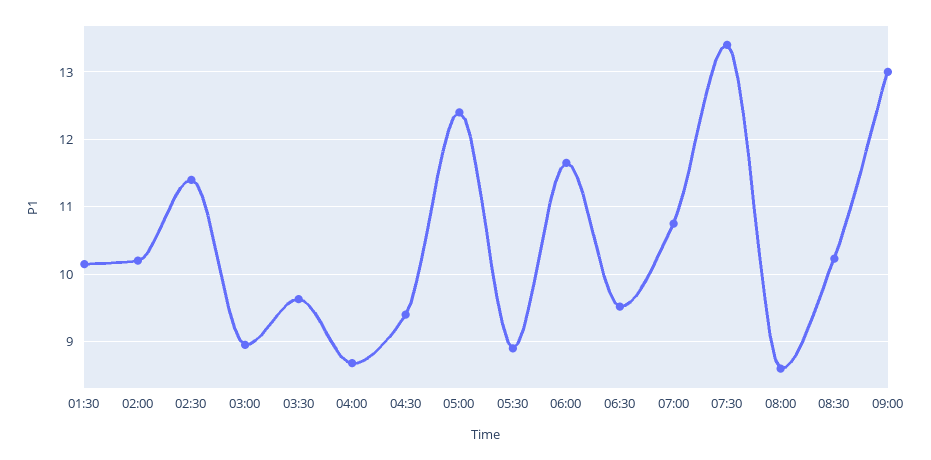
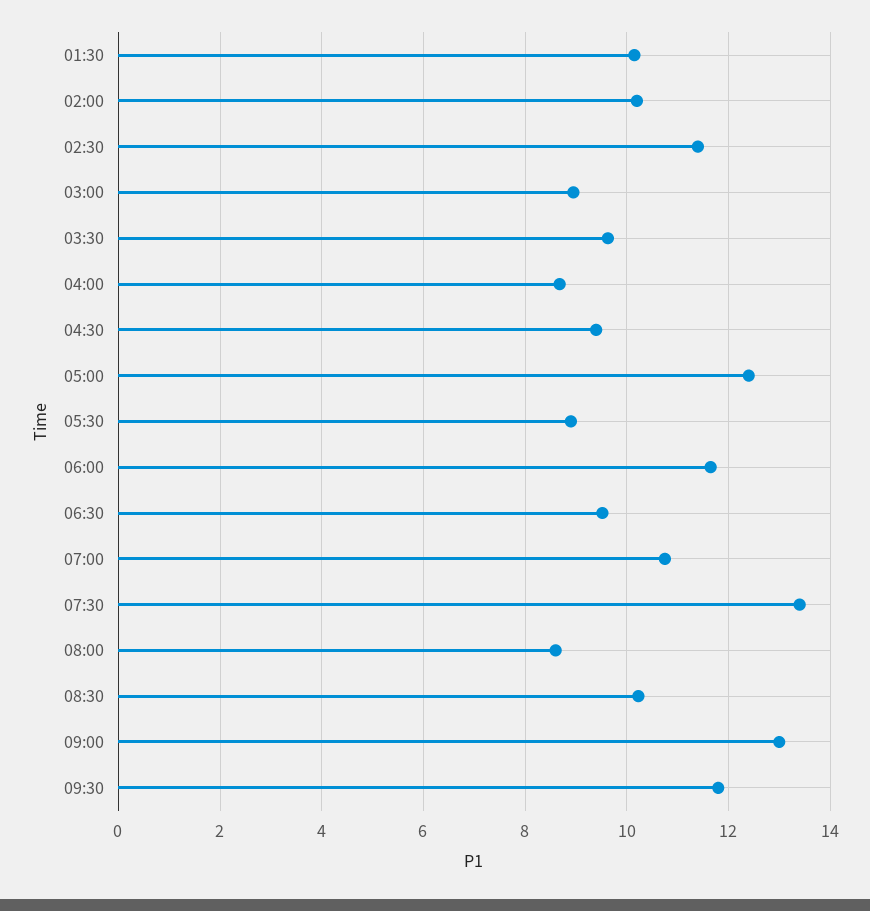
09:30: none -> 11.8

